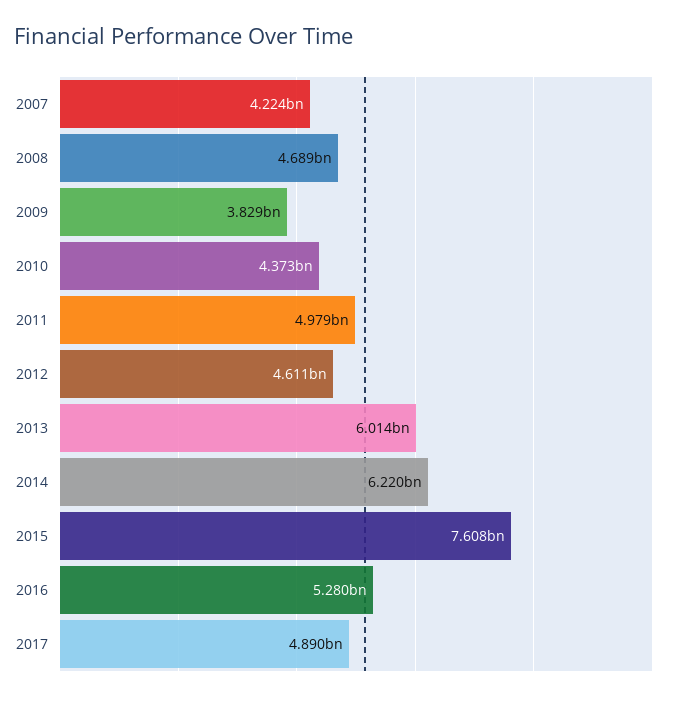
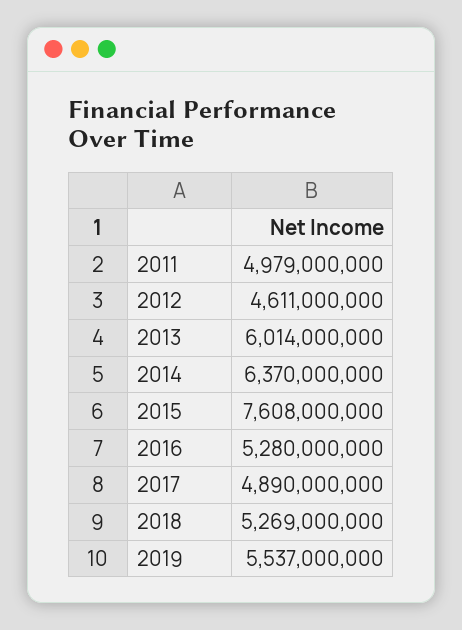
2007: 4224000000 -> none
2008: 4689000000 -> none
2009: 3829000000 -> none
2010: 4373000000 -> none
2014: 6220000000 -> 6370000000
2018: none -> 5269000000
2019: none -> 5537000000

